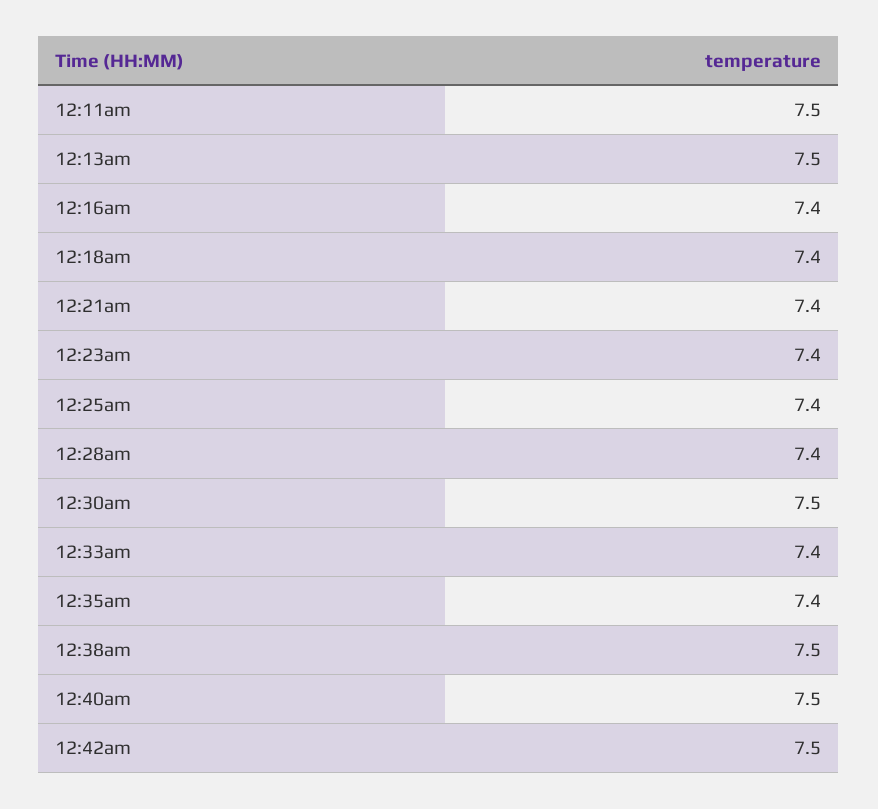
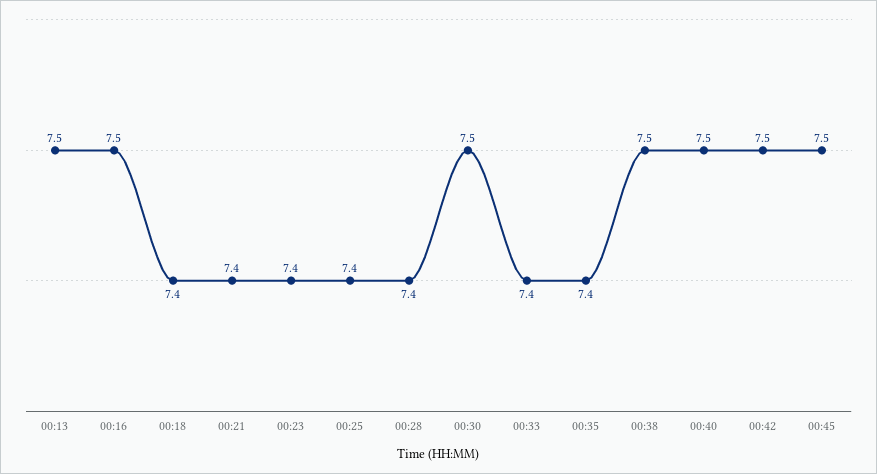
12:11am: 7.5 -> none
12:16am: 7.4 -> 7.5
00:45: none -> 7.5

